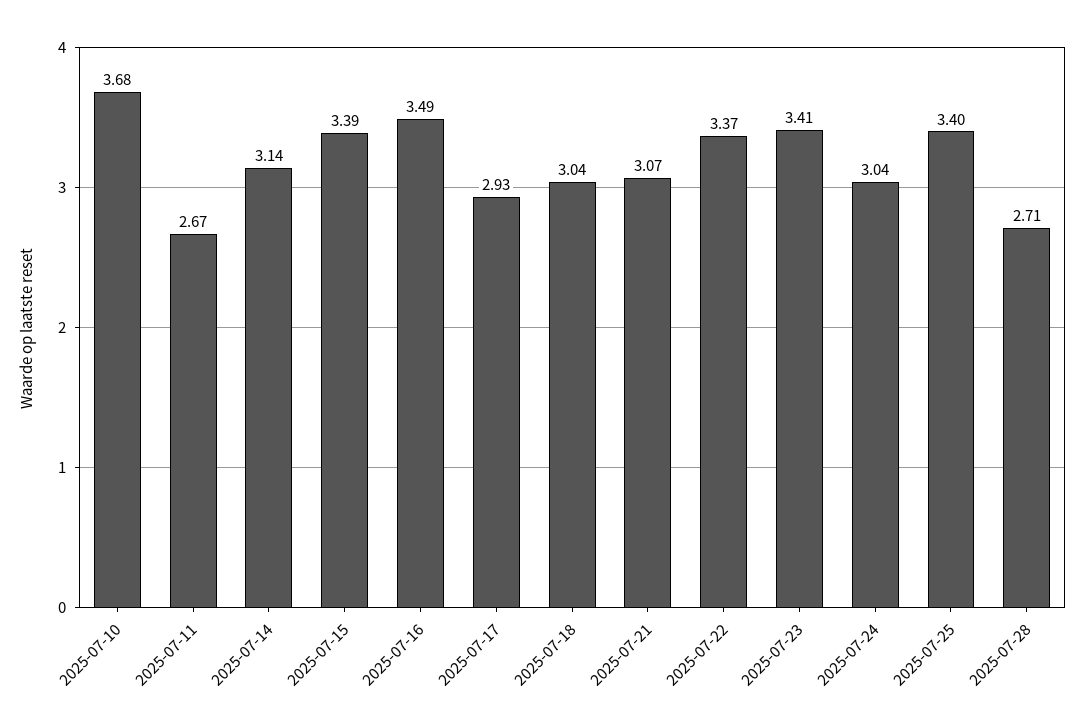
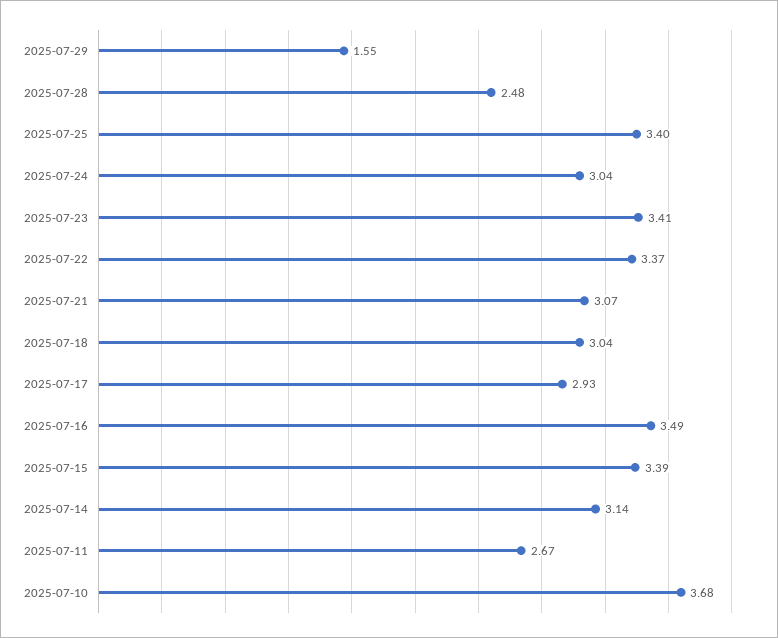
2025-07-28: 2.71 -> 2.48
2025-07-29: none -> 1.55

